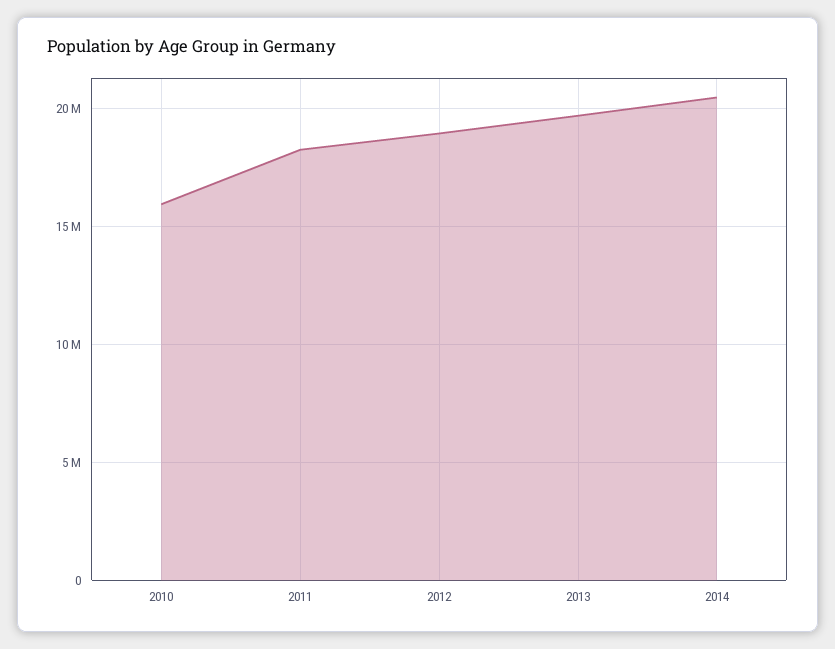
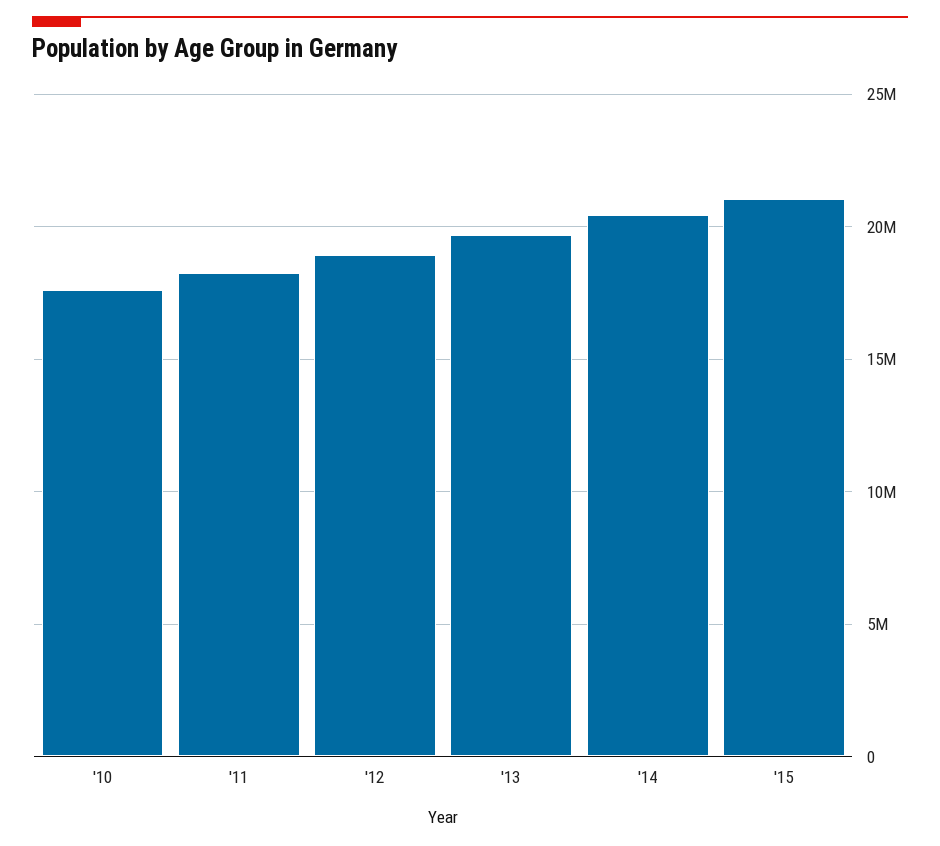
2010: 16000000 -> 17500000
'15: none -> 21000000

